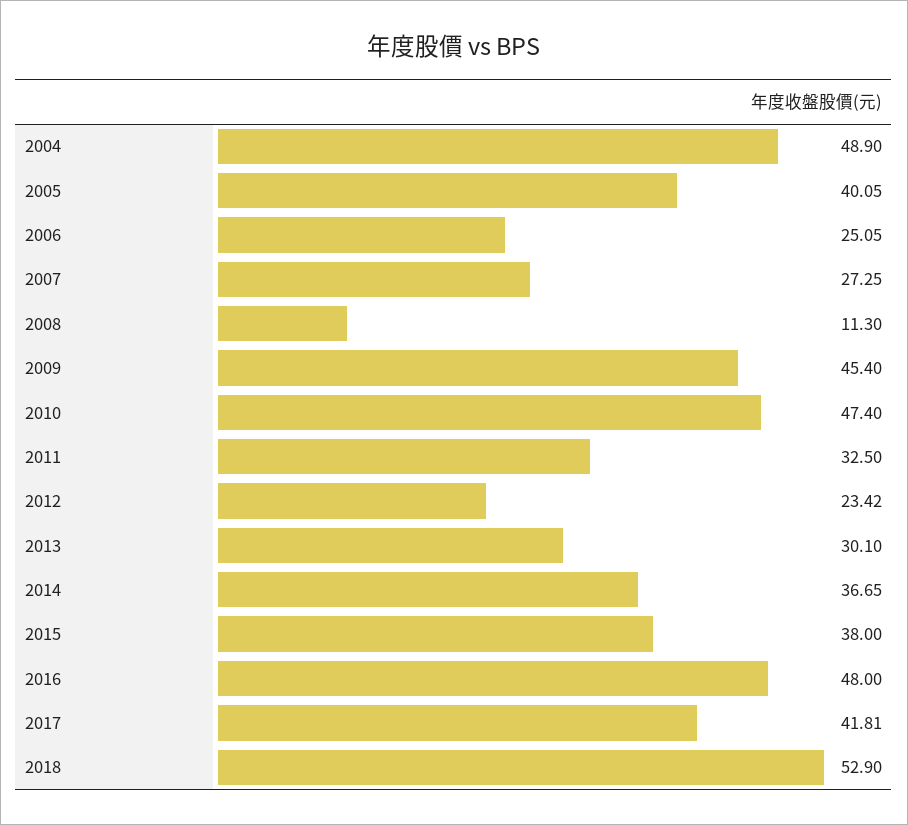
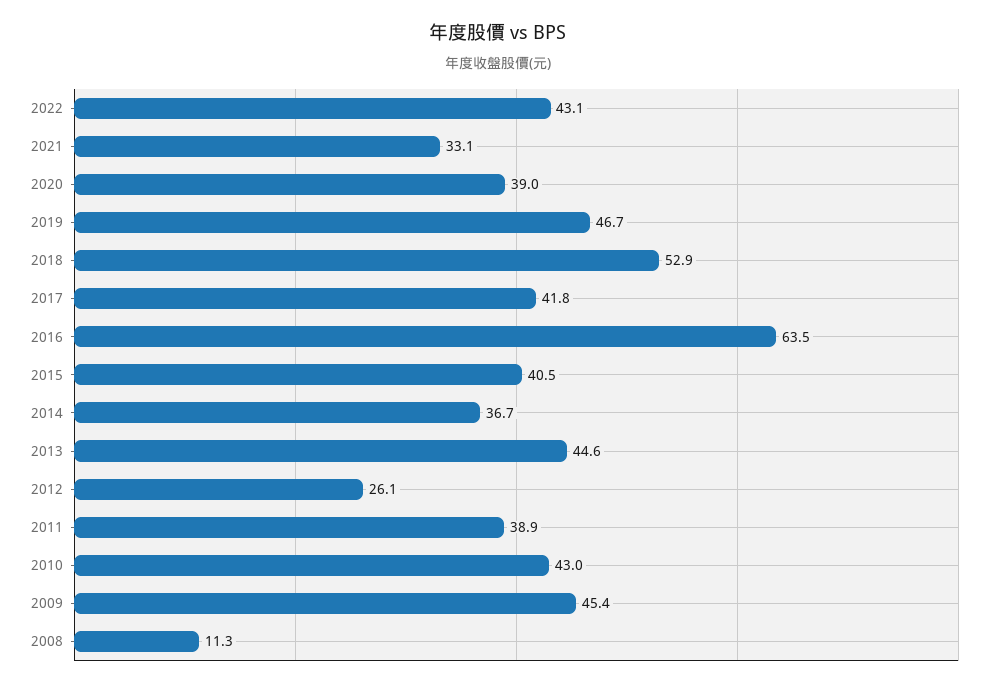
2004: 48.9 -> none
2005: 40.05 -> none
2006: 25.05 -> none
2007: 27.25 -> none
2010: 47.4 -> 43
2011: 32.5 -> 38.9
2012: 23.42 -> 26.1
2013: 30.1 -> 44.6
2015: 38 -> 40.5
2016: 48 -> 63.5
2022: none -> 43.1
2021: none -> 33.1
2020: none -> 39
2019: none -> 46.7

